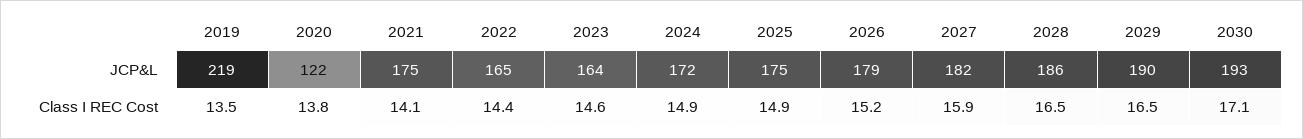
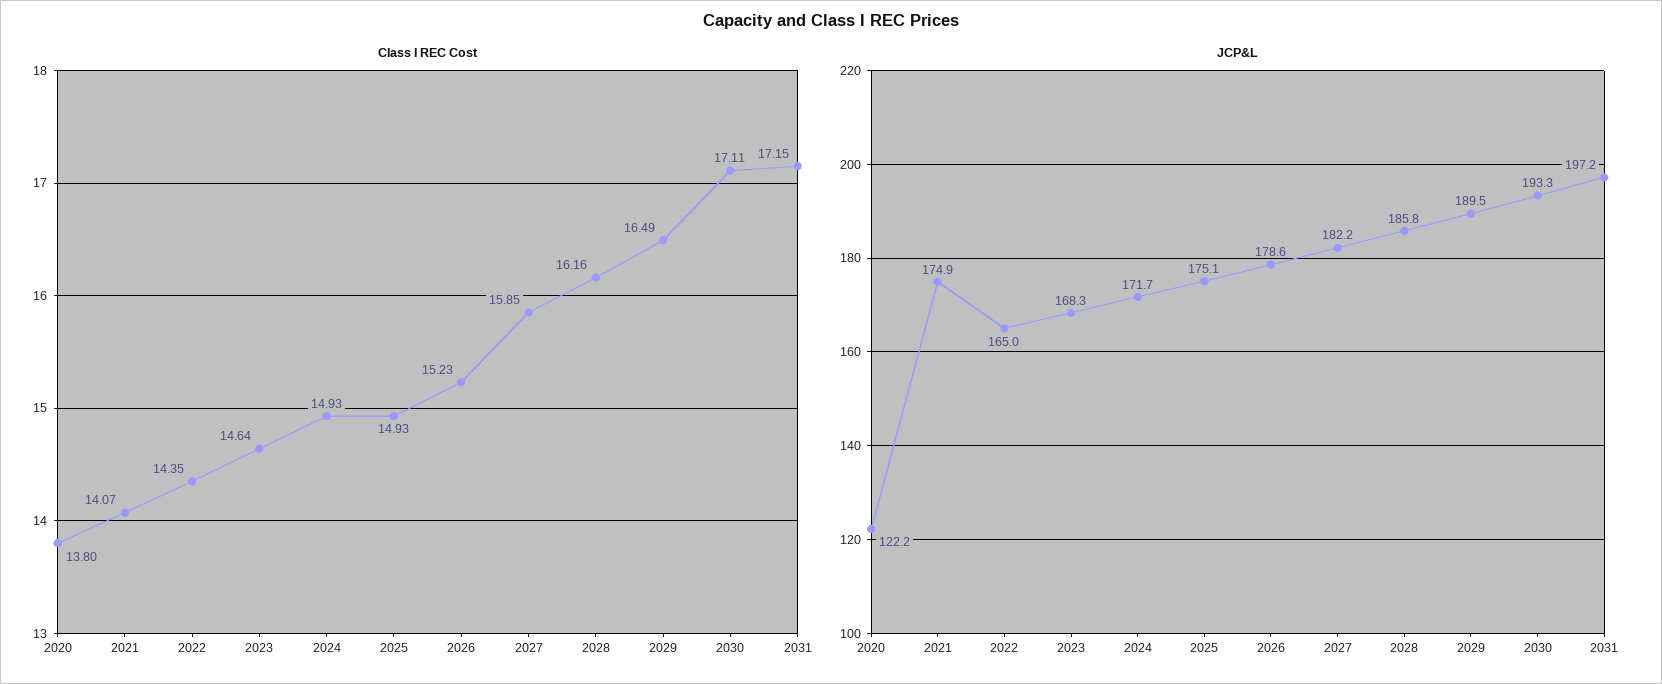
JCP&L, 2019: 219 -> none
JCP&L, 2023: 164 -> 168.3
Class I REC Cost, 2019: 13.5 -> none
Class I REC Cost, 2028: 16.5 -> 16.16
Class I REC Cost, 2031: none -> 17.15
JCP&L, 2031: none -> 197.2

